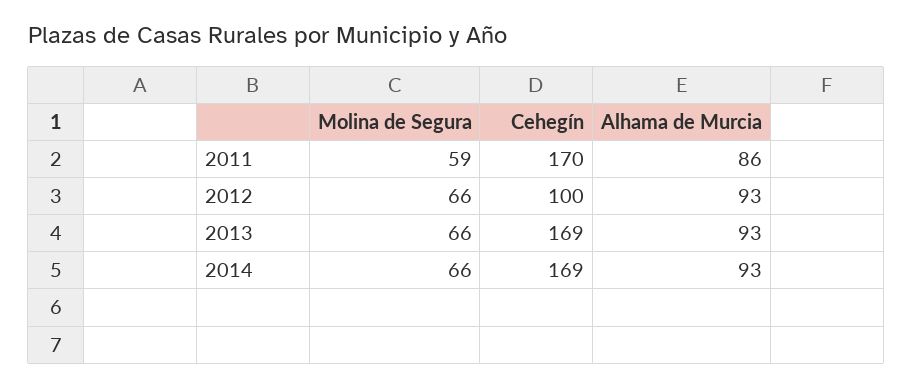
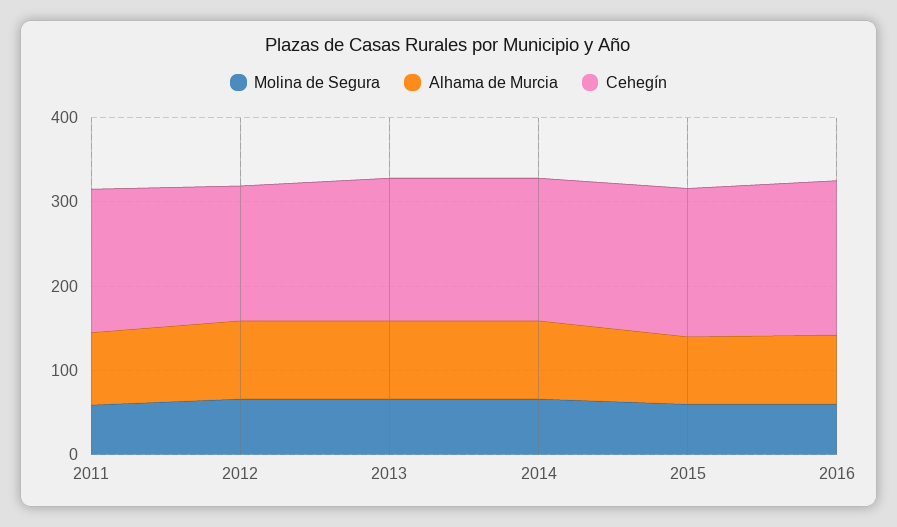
Cehegín, 2012: 100 -> 160
Molina de Segura, 2015: none -> 60
Alhama de Murcia, 2015: none -> 80
Cehegín, 2015: none -> 180
Molina de Segura, 2016: none -> 60
Alhama de Murcia, 2016: none -> 80
Cehegín, 2016: none -> 180

